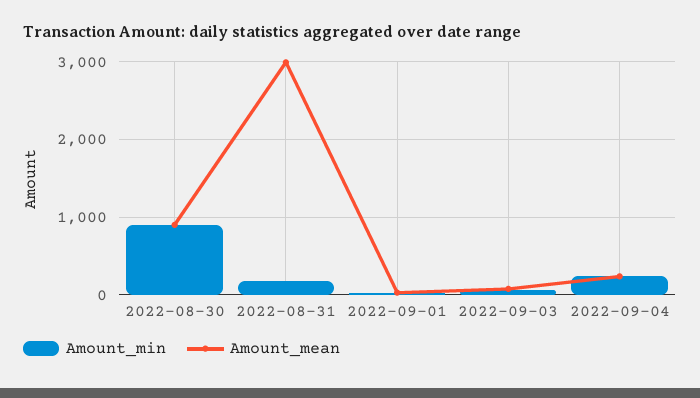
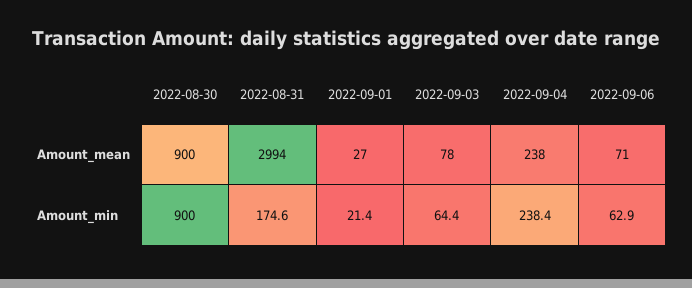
Amount_mean, 2022-09-06: none -> 71
Amount_min, 2022-09-06: none -> 62.9

